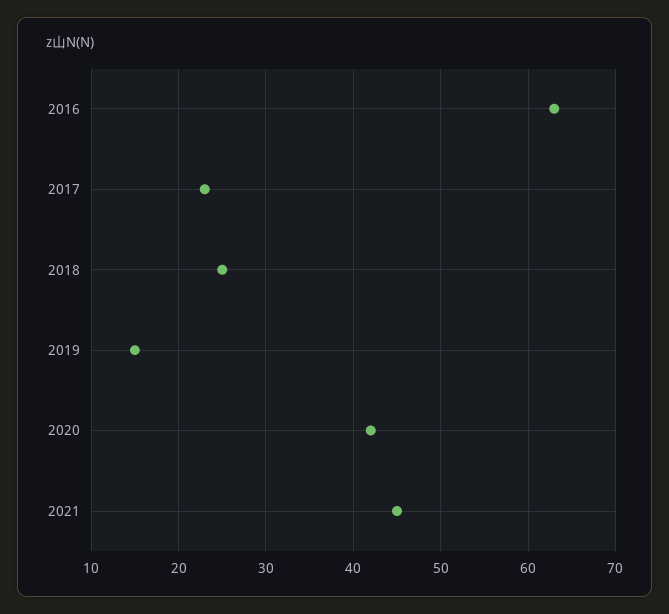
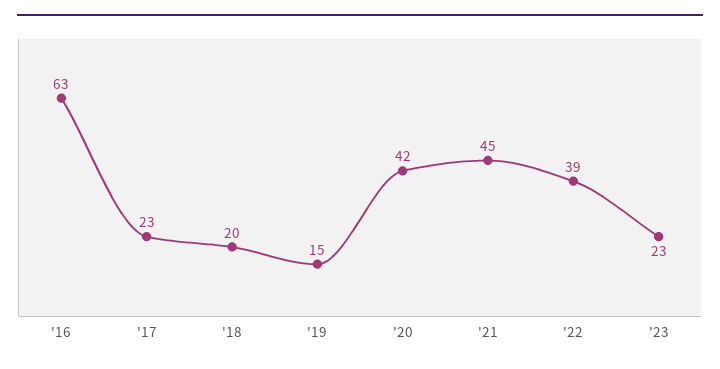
2018: 25 -> 20
'22: none -> 39
'23: none -> 23

